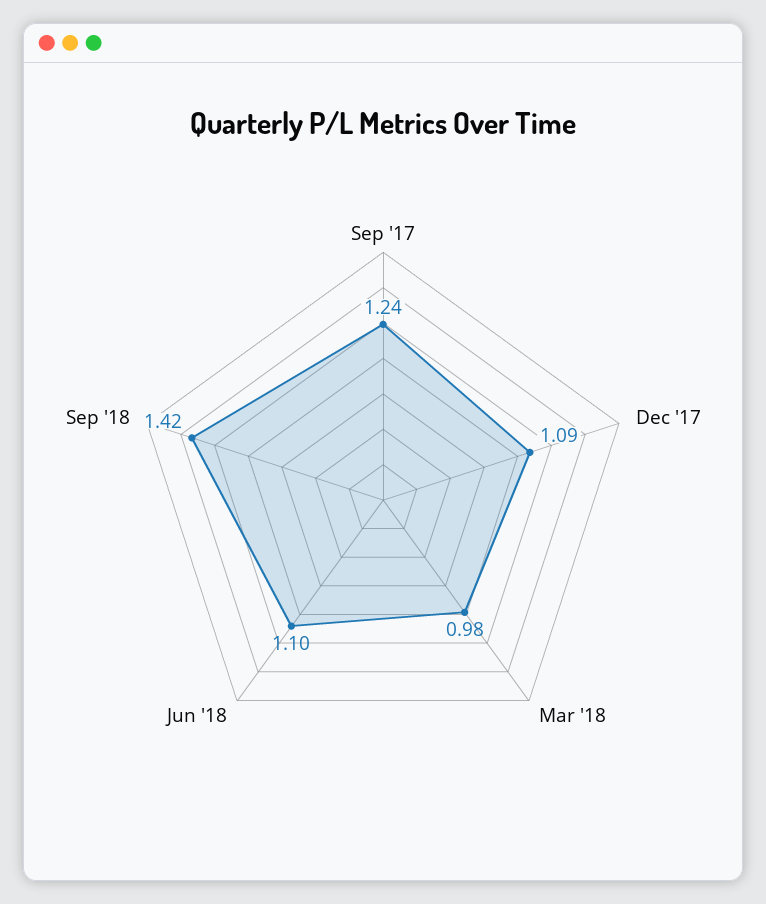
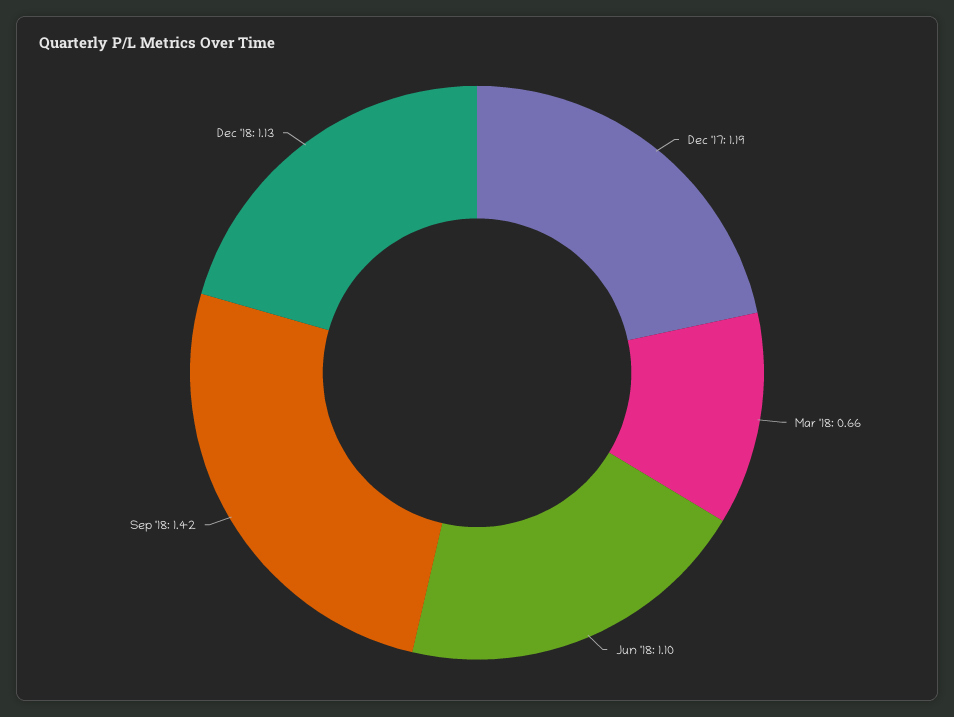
Sep '17: 1.24 -> none
Dec '17: 1.09 -> 1.19
Mar '18: 0.98 -> 0.66
Dec '18: none -> 1.13

